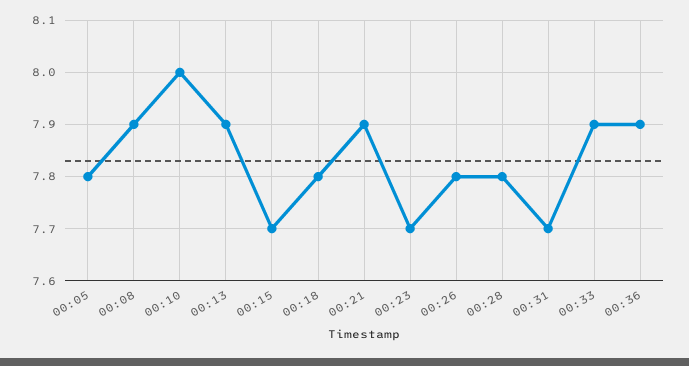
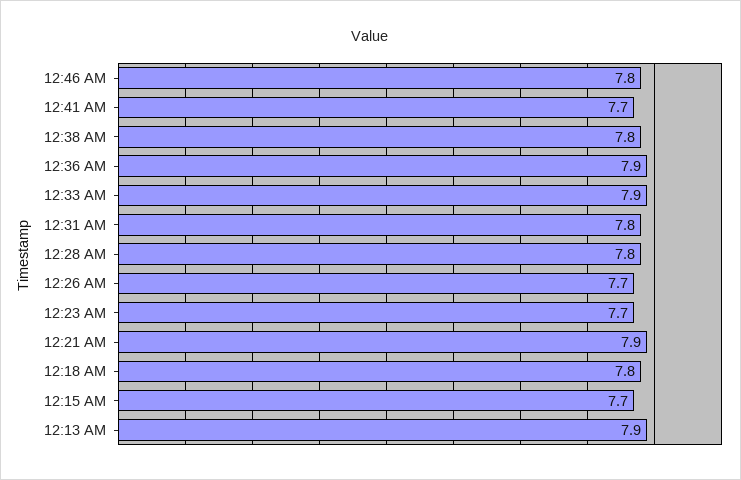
00:05: 7.8 -> none
00:08: 7.9 -> none
00:10: 8 -> none
00:26: 7.8 -> 7.7
00:31: 7.7 -> 7.8
12:46 AM: none -> 7.8
12:41 AM: none -> 7.7
12:38 AM: none -> 7.8

